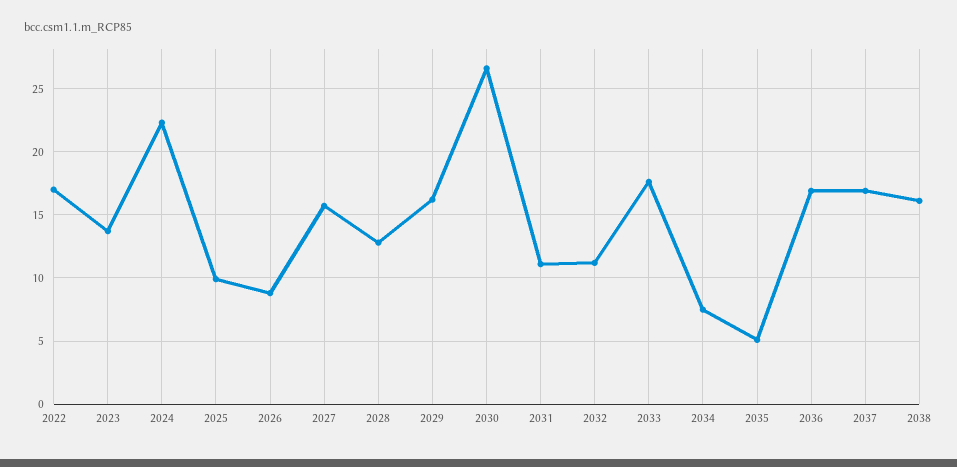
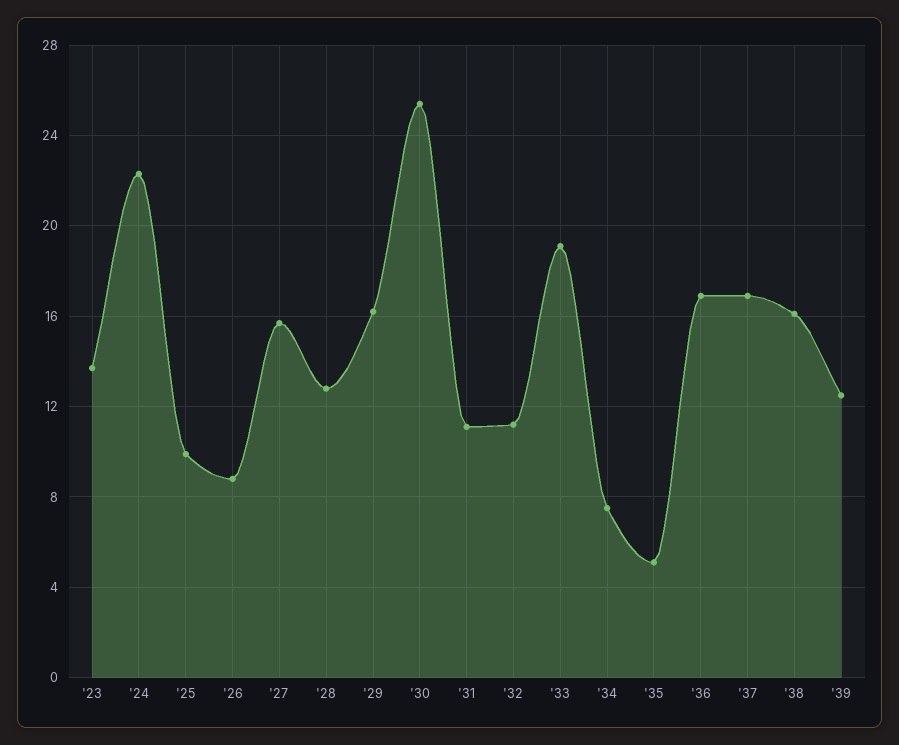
2022: 17 -> none
2030: 26.5 -> 25.5
2033: 17.5 -> 19
'39: none -> 12.5

